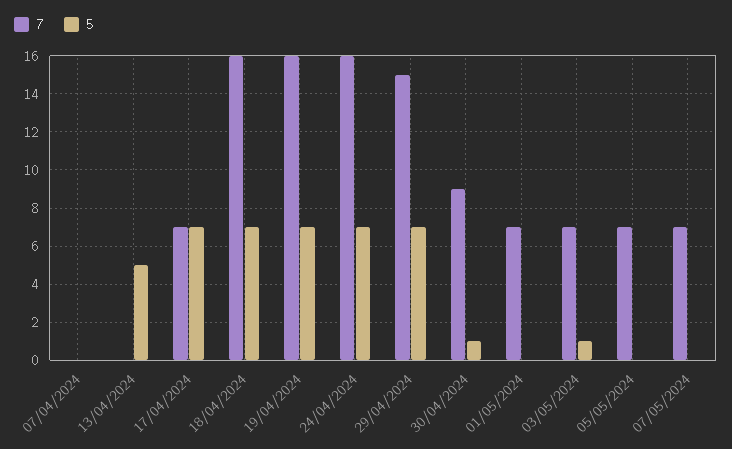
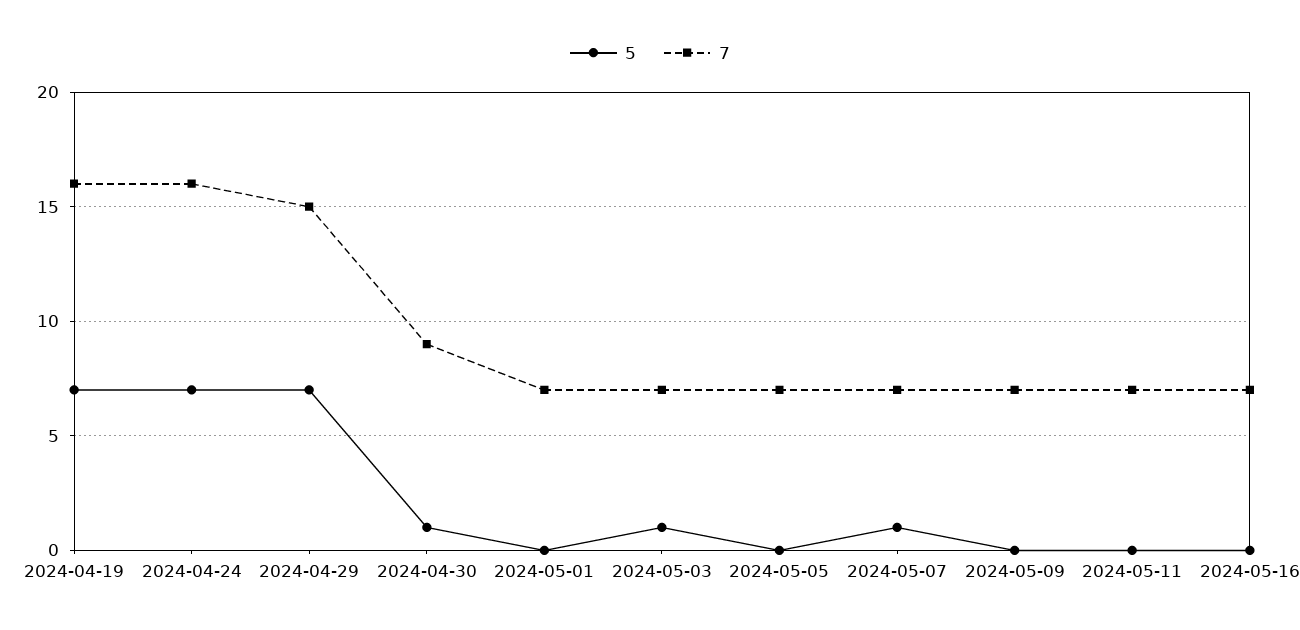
7, 07/04/2024: 0 -> none
5, 07/04/2024: 0 -> none
7, 13/04/2024: 0 -> none
5, 13/04/2024: 5 -> none
7, 17/04/2024: 7 -> none
5, 17/04/2024: 7 -> none
7, 18/04/2024: 16 -> none
5, 18/04/2024: 7 -> none
5, 07/05/2024: 0 -> 1
5, 2024-05-09: none -> 0
7, 2024-05-09: none -> 7
5, 2024-05-11: none -> 0
7, 2024-05-11: none -> 7
5, 2024-05-16: none -> 0
7, 2024-05-16: none -> 7

